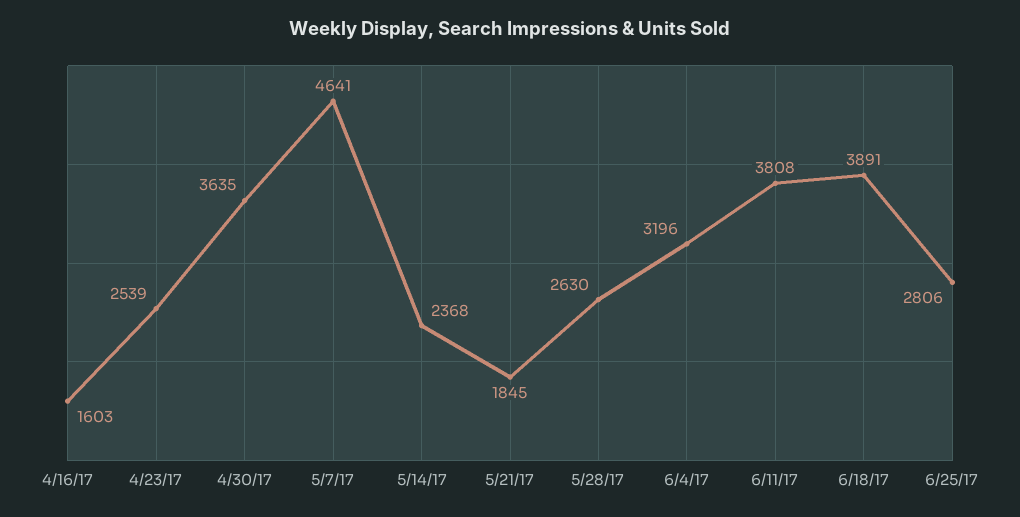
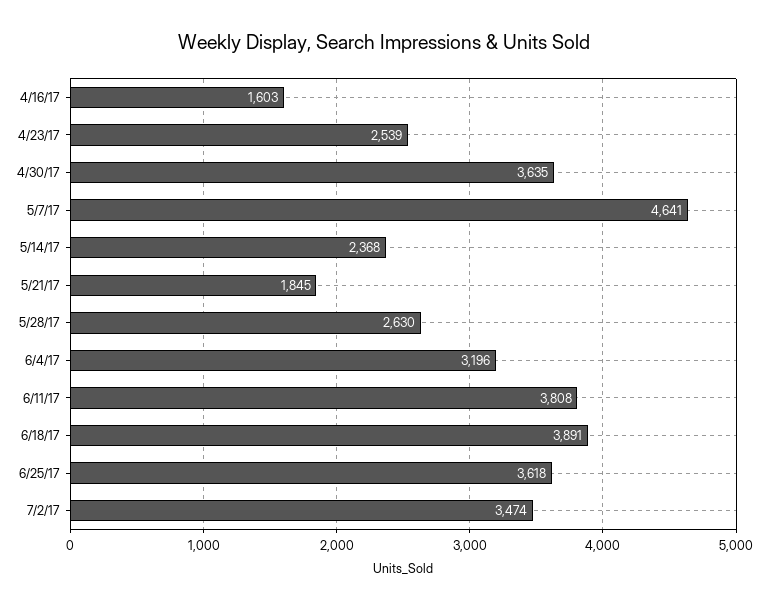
6/25/17: 2806 -> 3618
7/2/17: none -> 3474

